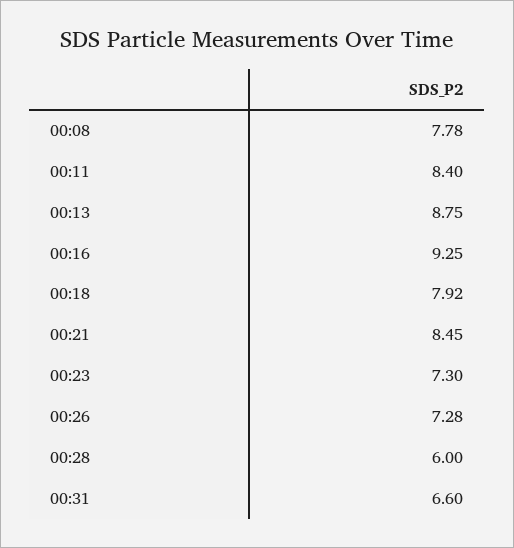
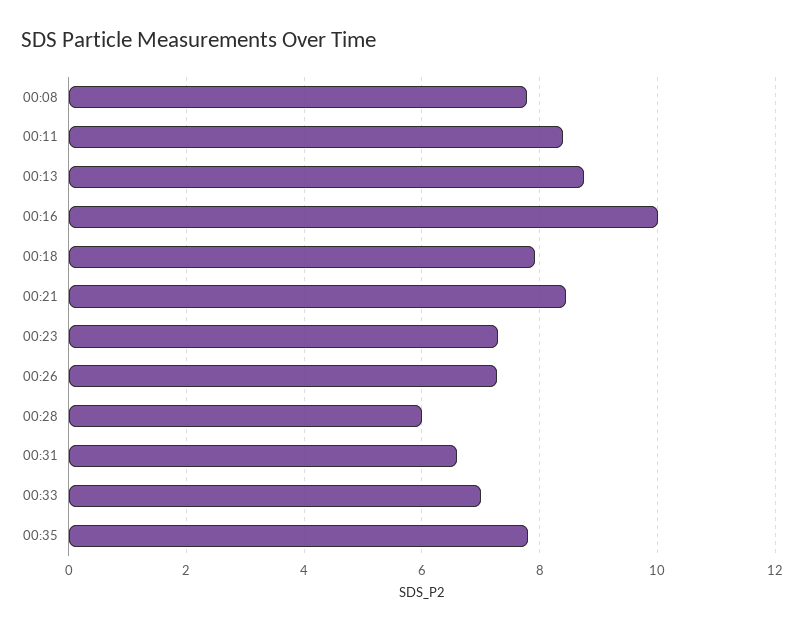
00:16: 9.25 -> 10
00:33: none -> 7
00:35: none -> 7.8

